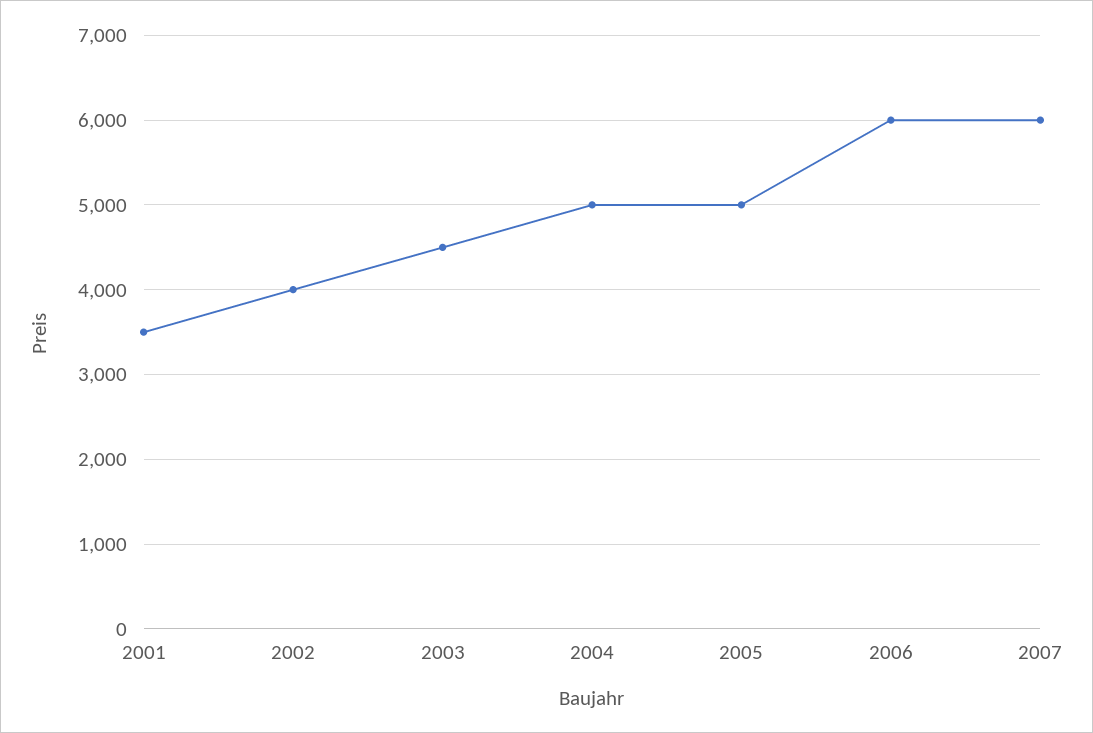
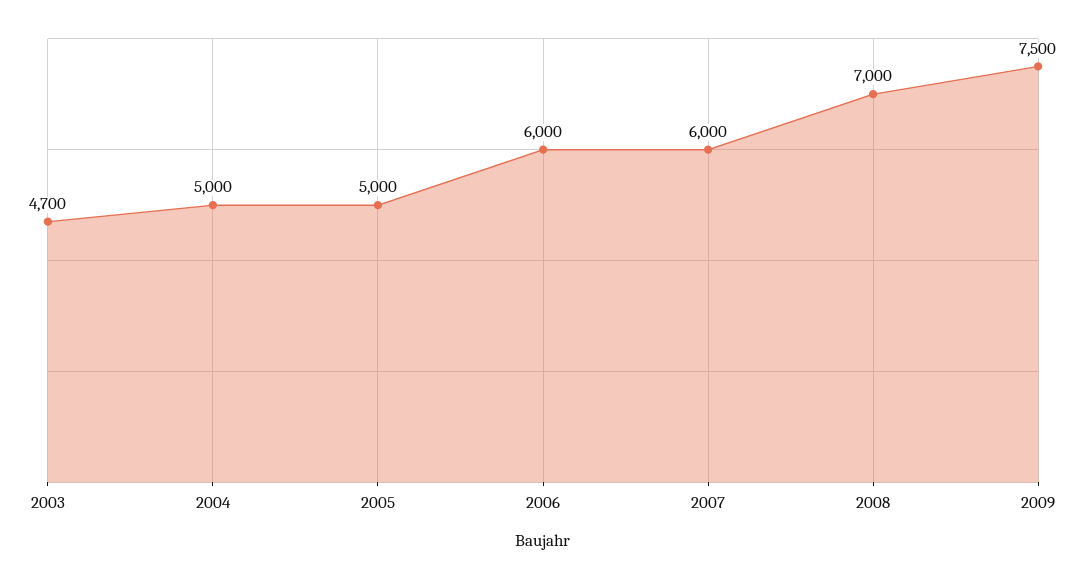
2001: 3500 -> none
2002: 4000 -> none
2003: 4500 -> 4700
2008: none -> 7000
2009: none -> 7500

